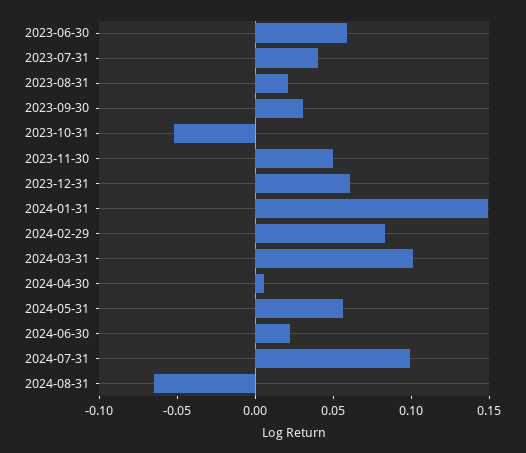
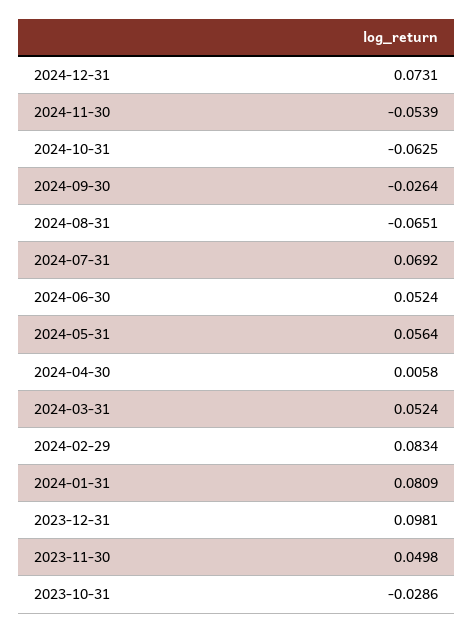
2023-06-30: 0.06 -> none
2023-07-31: 0.04 -> none
2023-08-31: 0.02 -> none
2023-09-30: 0.03 -> none
2023-10-31: -0.05 -> -0.0286
2023-12-31: 0.06 -> 0.0981
2024-01-31: 0.15 -> 0.0809
2024-03-31: 0.1 -> 0.0524
2024-06-30: 0.02 -> 0.0524
2024-07-31: 0.1 -> 0.0692
2024-12-31: none -> 0.0731
2024-11-30: none -> -0.0539
2024-10-31: none -> -0.0625
2024-09-30: none -> -0.0264

